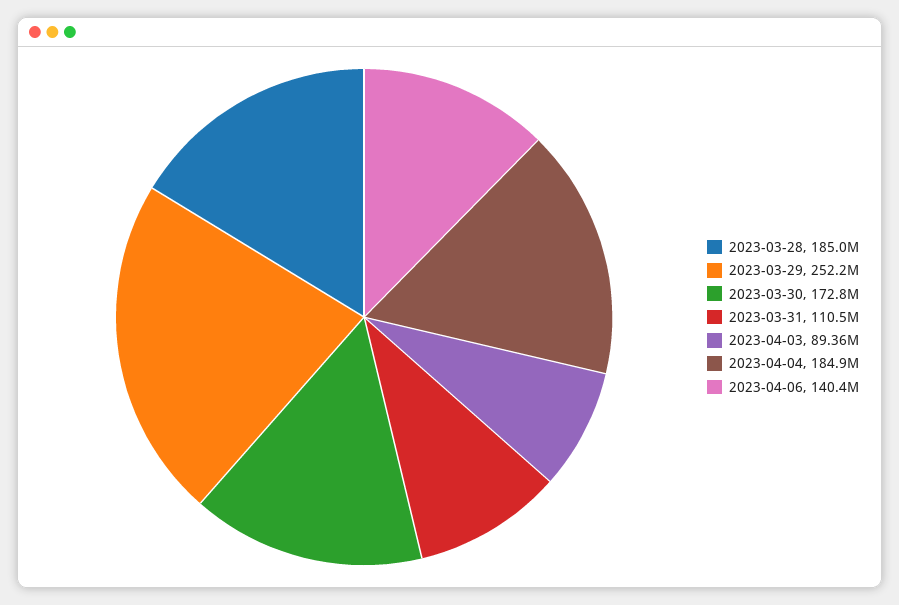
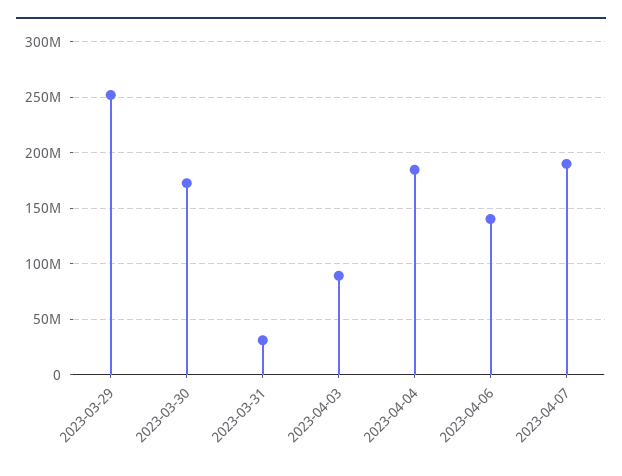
2023-03-28: 185000000 -> none
2023-03-31: 110500000 -> 30000000
2023-04-07: none -> 190000000

